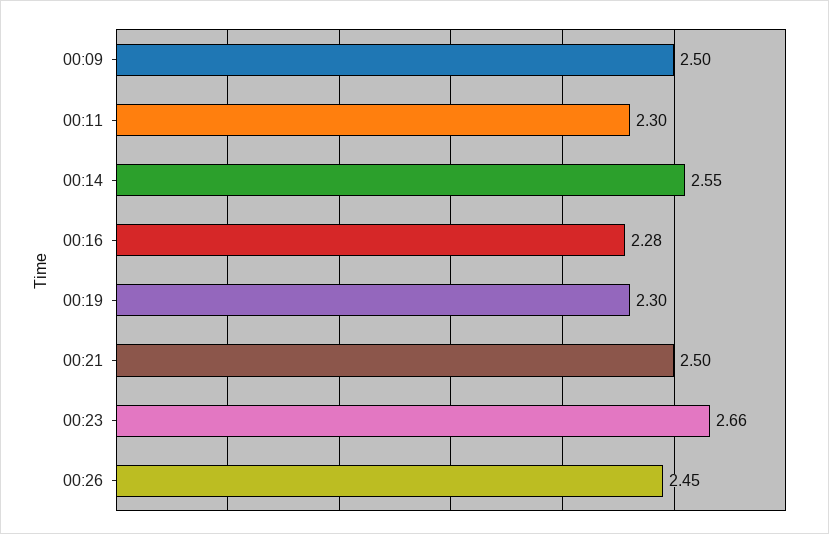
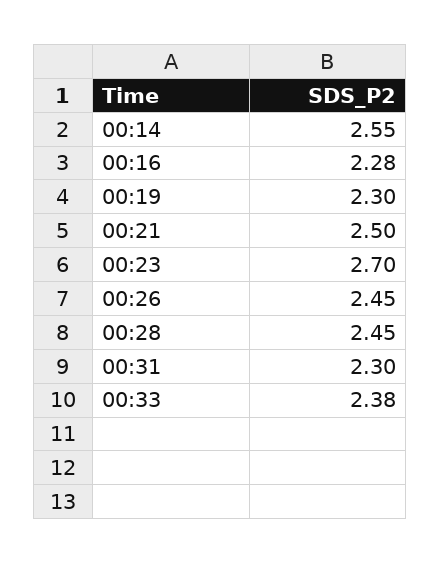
00:09: 2.5 -> none
00:11: 2.3 -> none
00:23: 2.66 -> 2.7
00:28: none -> 2.45
00:31: none -> 2.3
00:33: none -> 2.38

